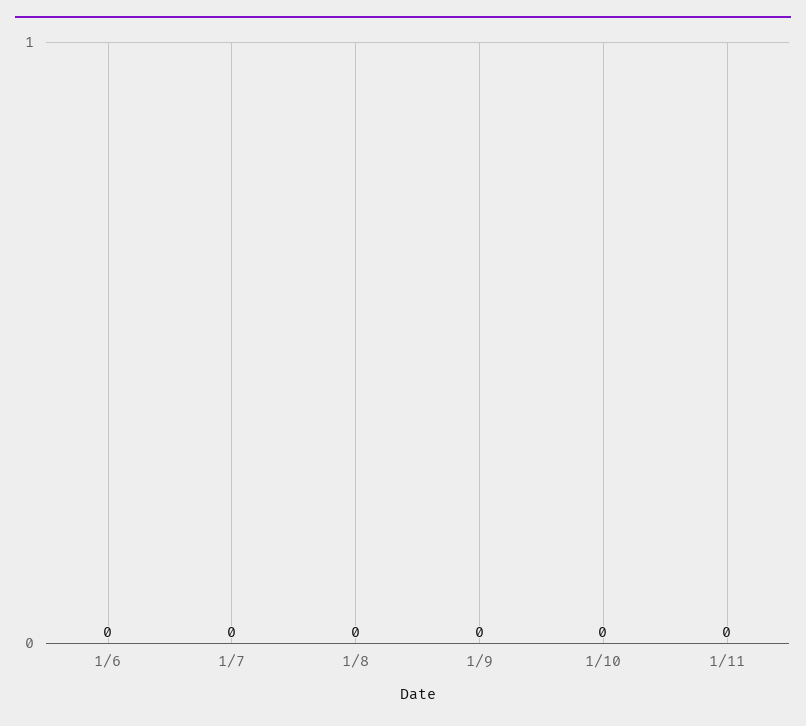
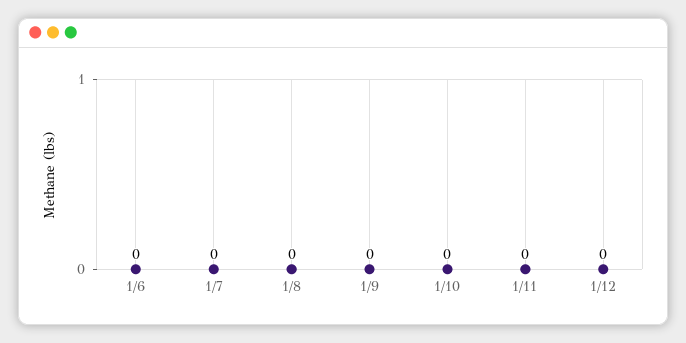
1/12: none -> 0

